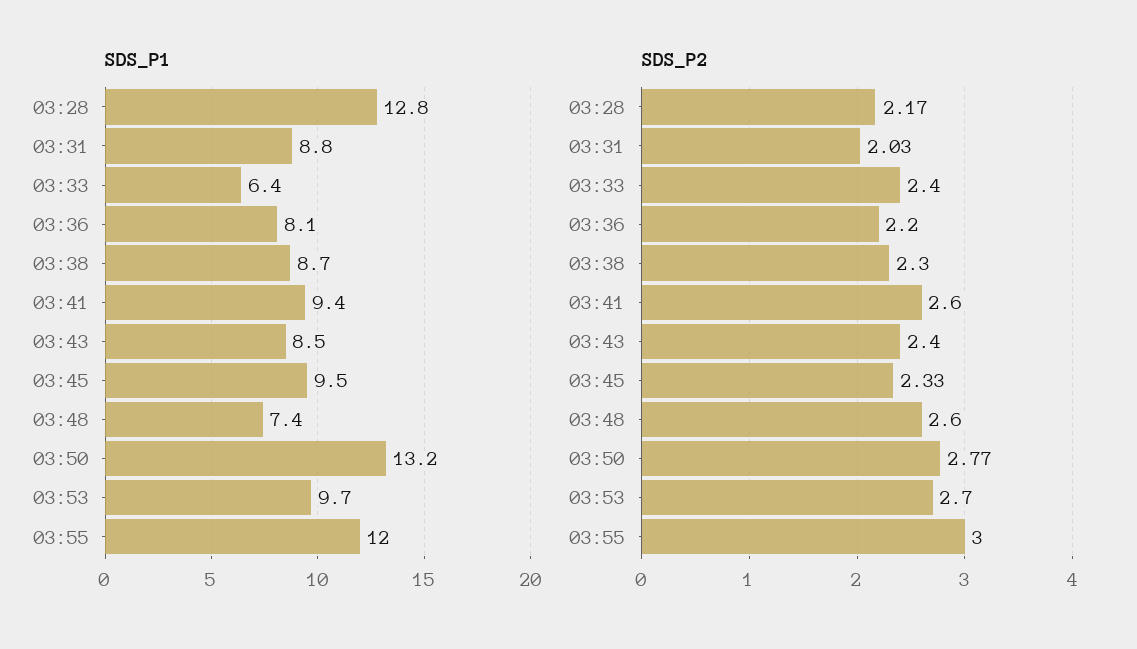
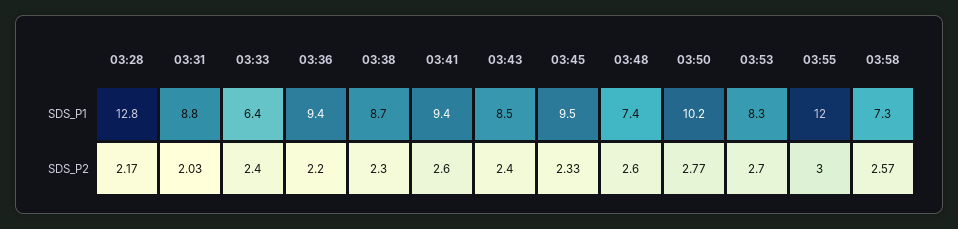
SDS_P1, 03:36: 8.1 -> 9.4
SDS_P1, 03:50: 13.2 -> 10.2
SDS_P1, 03:53: 9.7 -> 8.3
SDS_P1, 03:58: none -> 7.3
SDS_P2, 03:58: none -> 2.57

